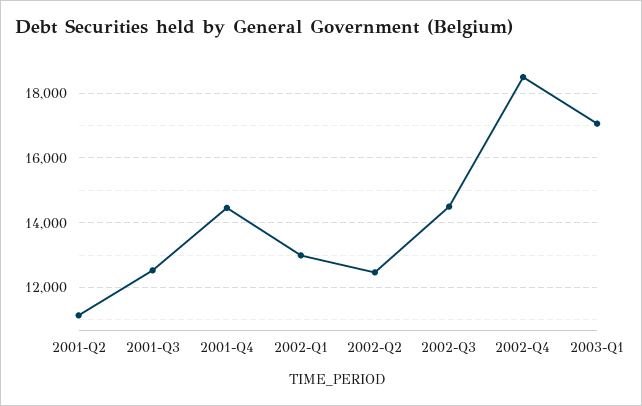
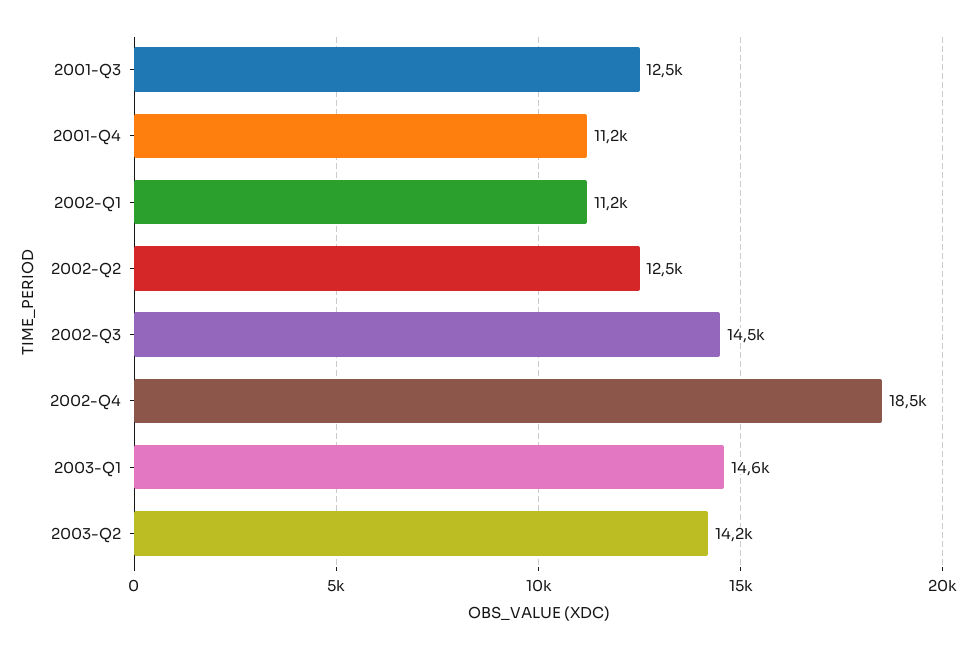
2001-Q2: 11200 -> none
2001-Q4: 14400 -> 11200
2002-Q1: 13000 -> 11200
2003-Q1: 17000 -> 14600
2003-Q2: none -> 14200

